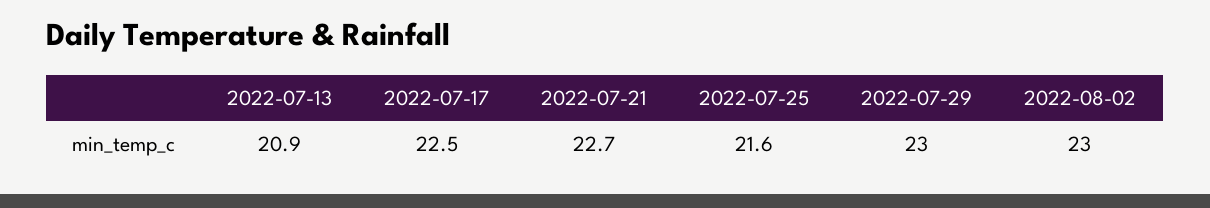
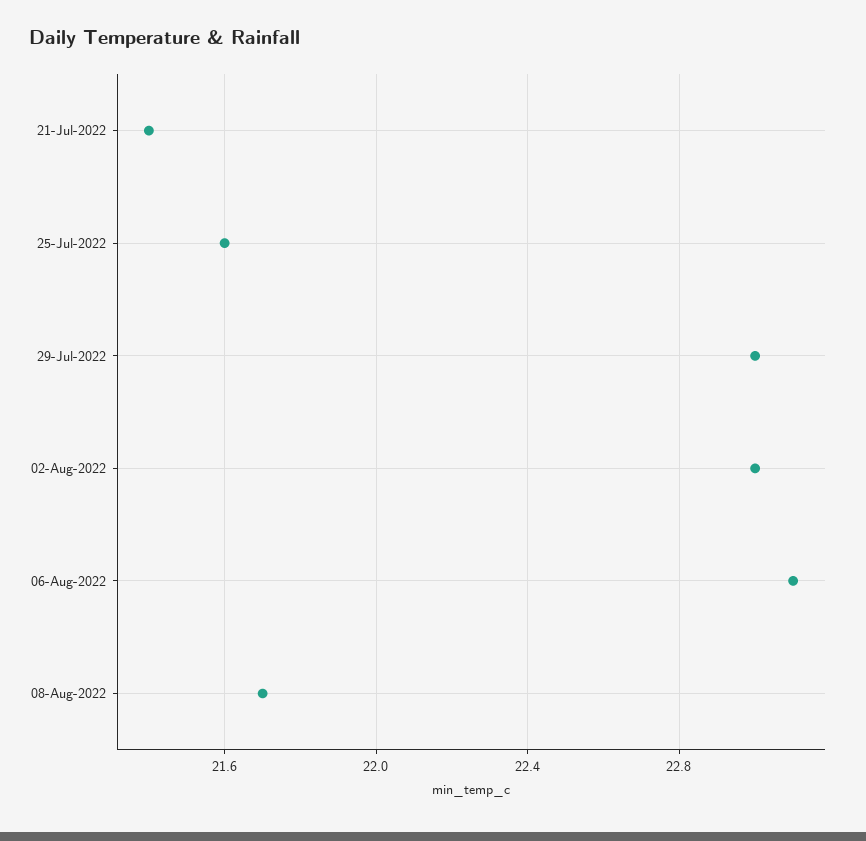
2022-07-13: 20.9 -> none
2022-07-17: 22.5 -> none
2022-07-21: 22.7 -> 21.4
06-Aug-2022: none -> 23.1
08-Aug-2022: none -> 21.7

